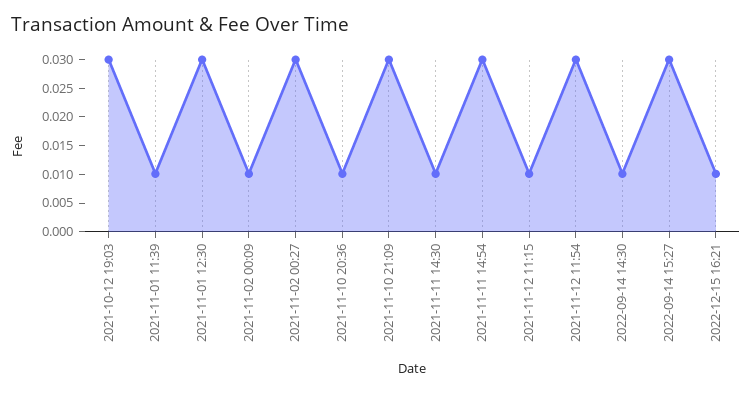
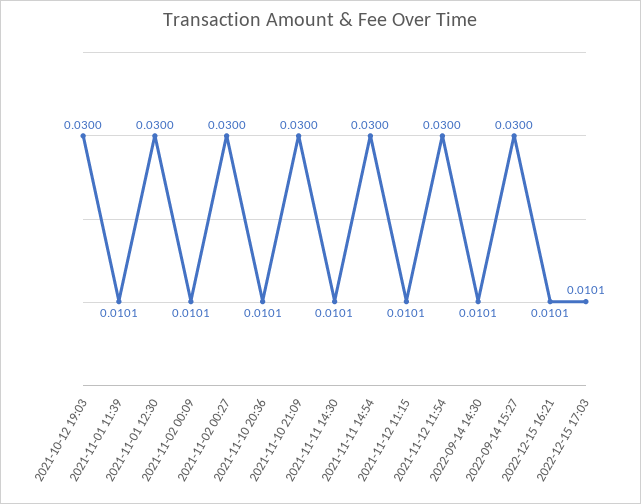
2022-12-15 17:03: none -> 0.0101

